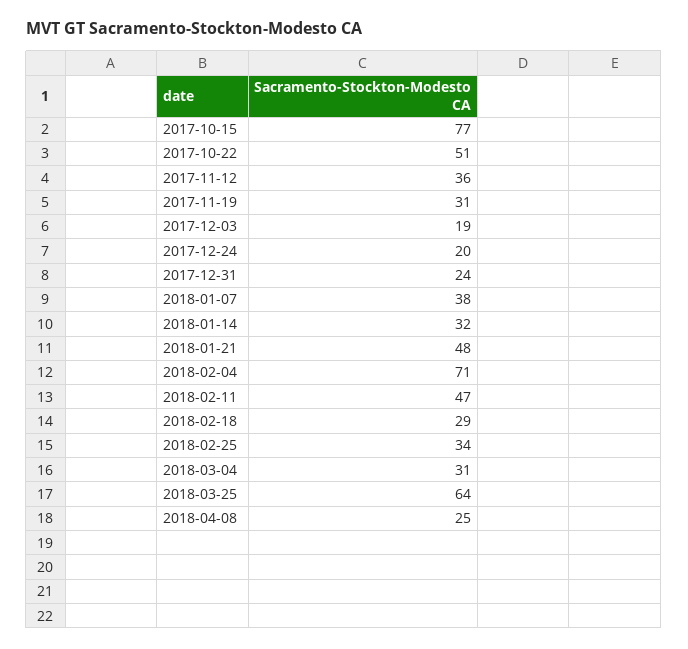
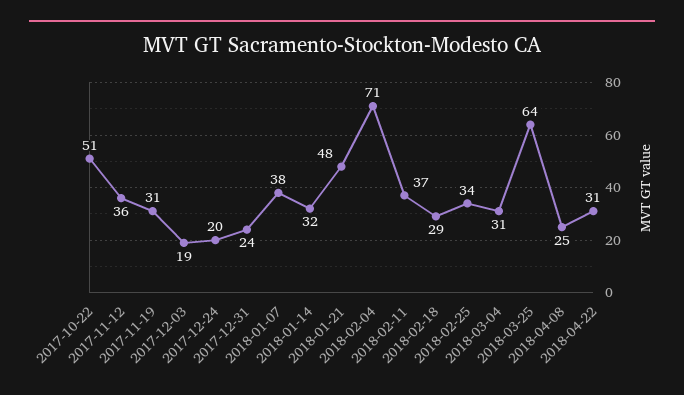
2017-10-15: 77 -> none
2018-02-11: 47 -> 37
2018-04-22: none -> 31

